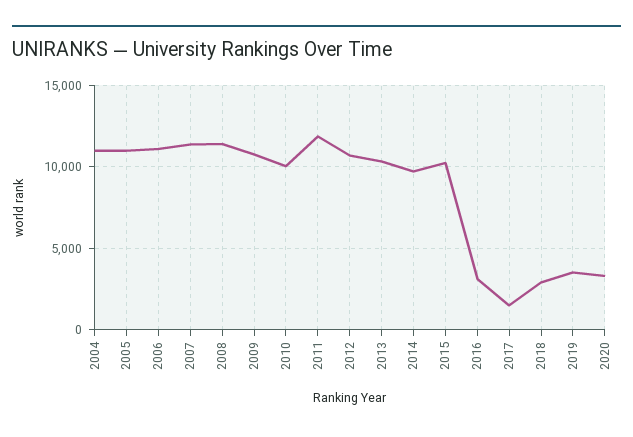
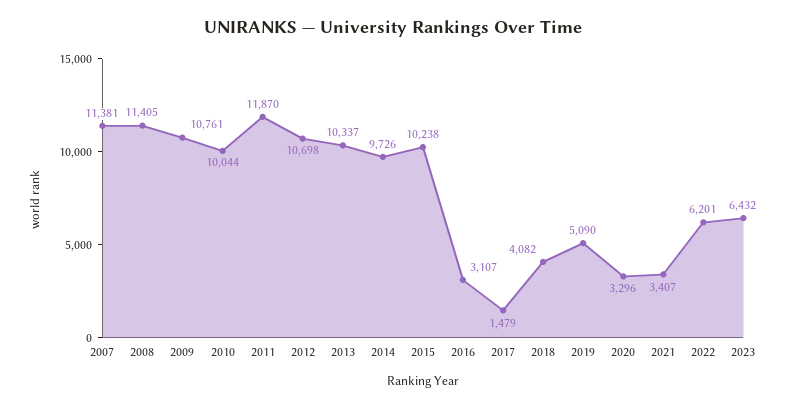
2004: 11000 -> none
2005: 11000 -> none
2006: 11000 -> none
2018: 3000 -> 4082
2019: 3500 -> 5090
2021: none -> 3407
2022: none -> 6201
2023: none -> 6432

